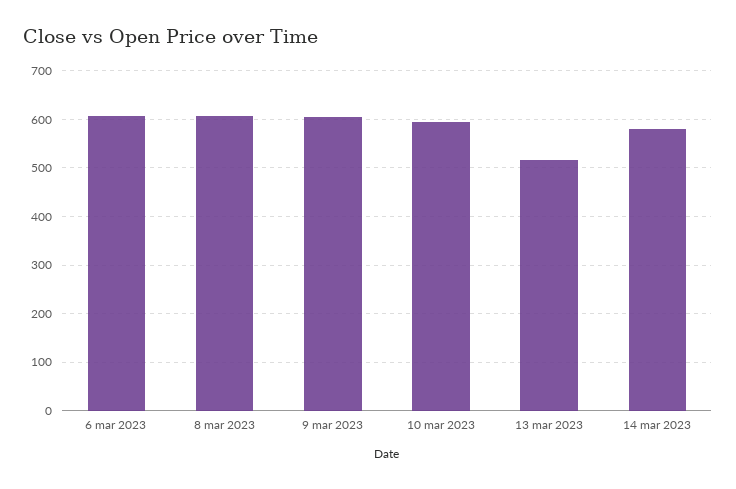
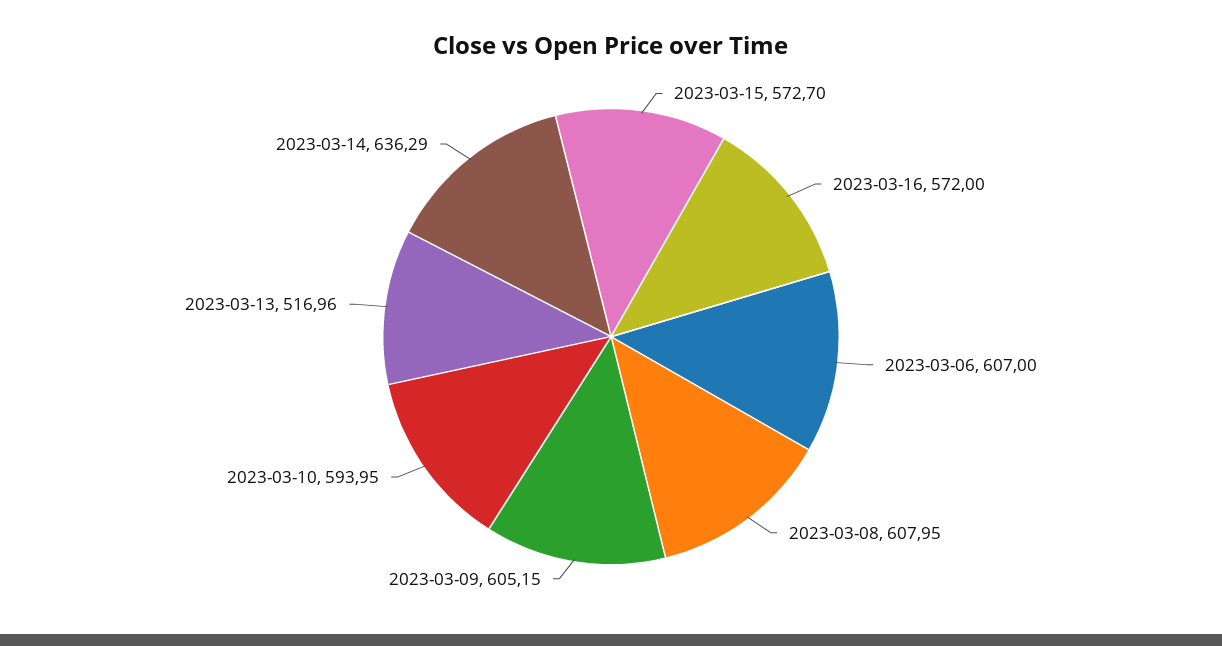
14 mar 2023: 580 -> 636.29
2023-03-15: none -> 572.7
2023-03-16: none -> 572

